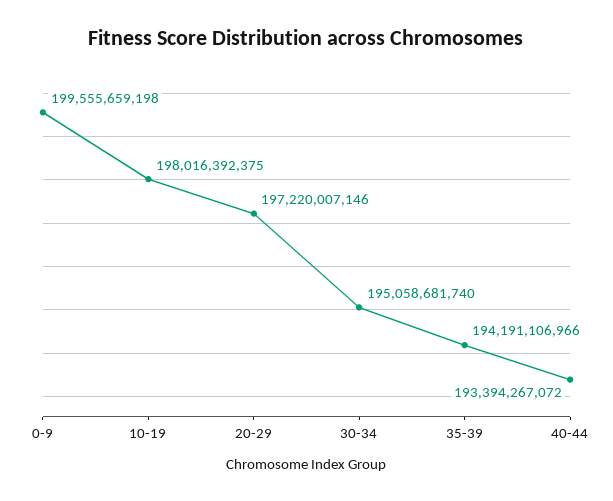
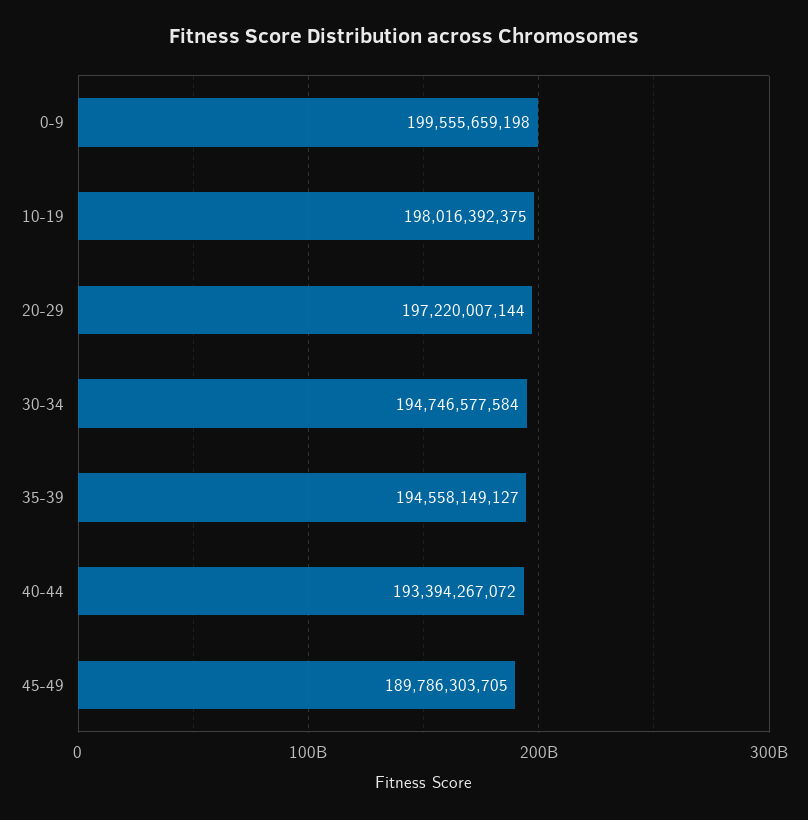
20-29: 197220007146 -> 197220007144
30-34: 195058681740 -> 194746577584
35-39: 194191106966 -> 194558149127
45-49: none -> 189786303705

